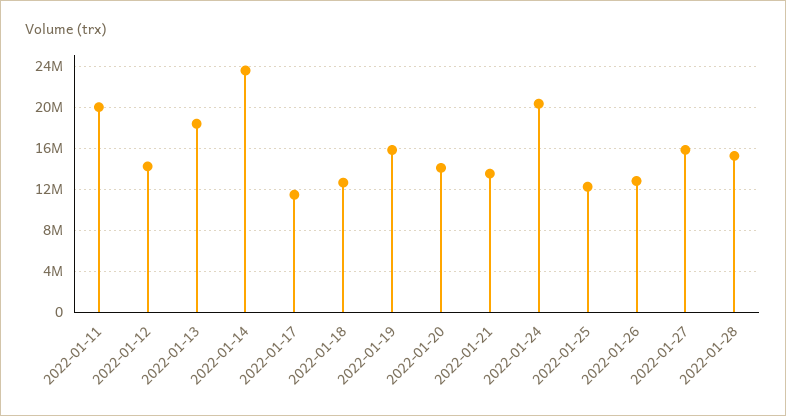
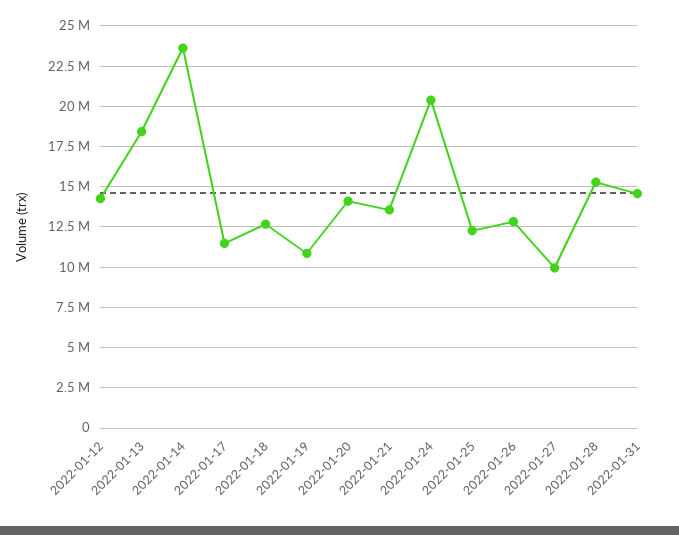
2022-01-11: 20000000 -> none
2022-01-19: 16000000 -> 11000000
2022-01-27: 16000000 -> 10000000
2022-01-31: none -> 14500000

